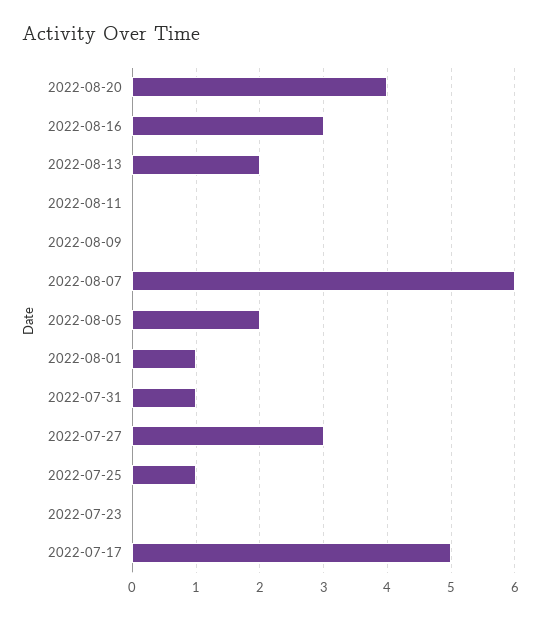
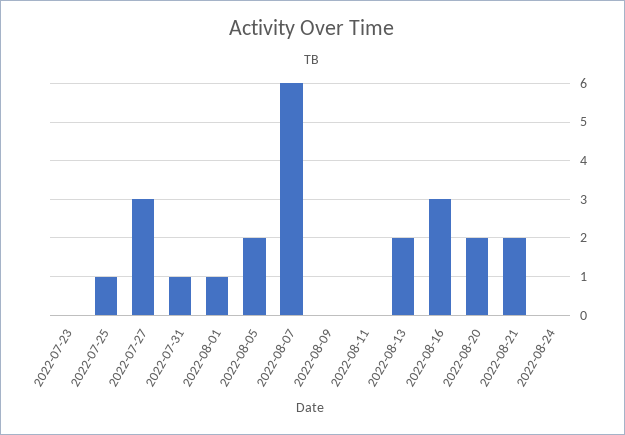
2022-08-20: 4 -> 2
2022-07-17: 5 -> none
2022-08-21: none -> 2
2022-08-24: none -> 0

